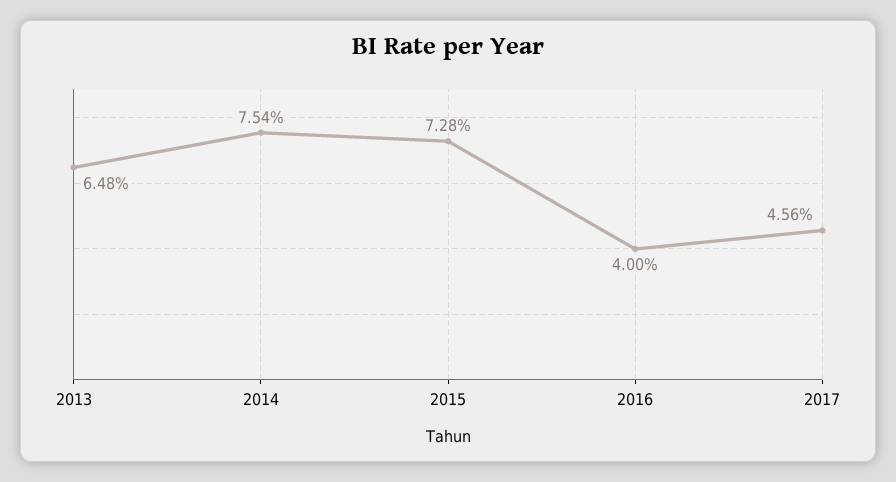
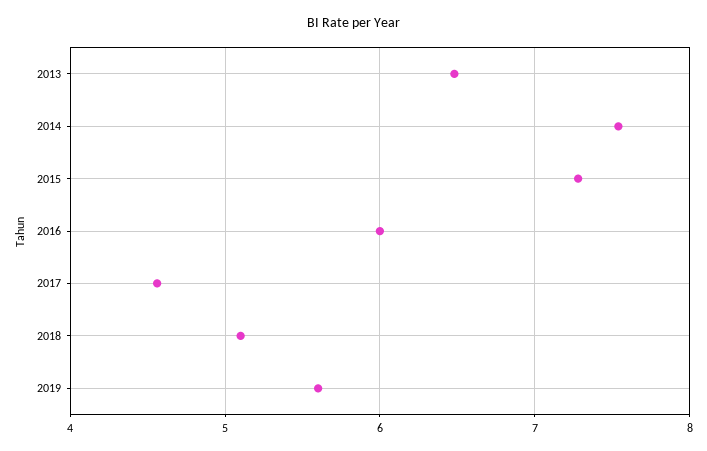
2016: 4 -> 6
2018: none -> 5.1
2019: none -> 5.6

